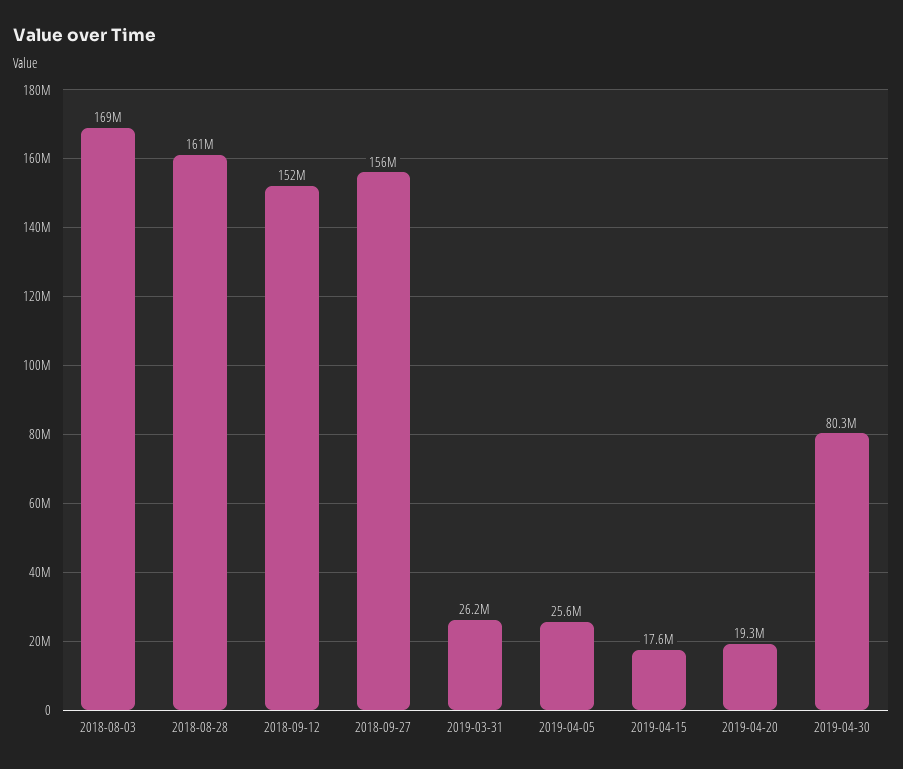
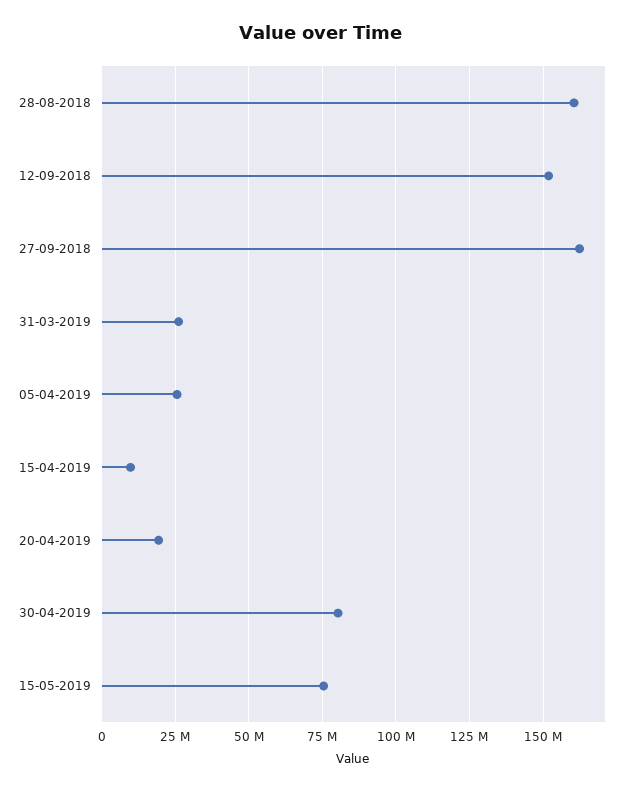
2018-08-03: 169000000 -> none
2018-09-27: 156000000 -> 162500000
2019-04-15: 17600000 -> 10000000
15-05-2019: none -> 75000000

